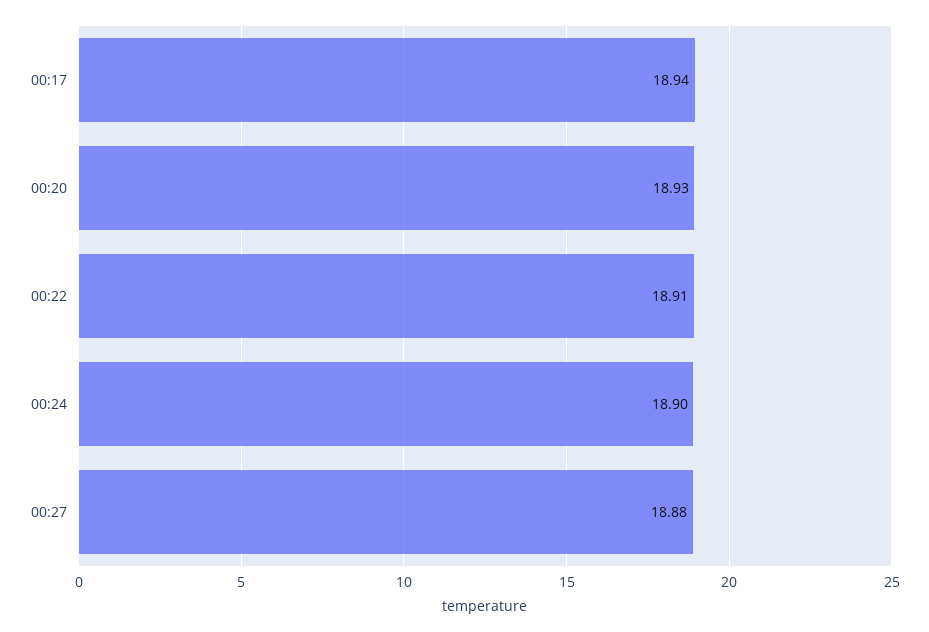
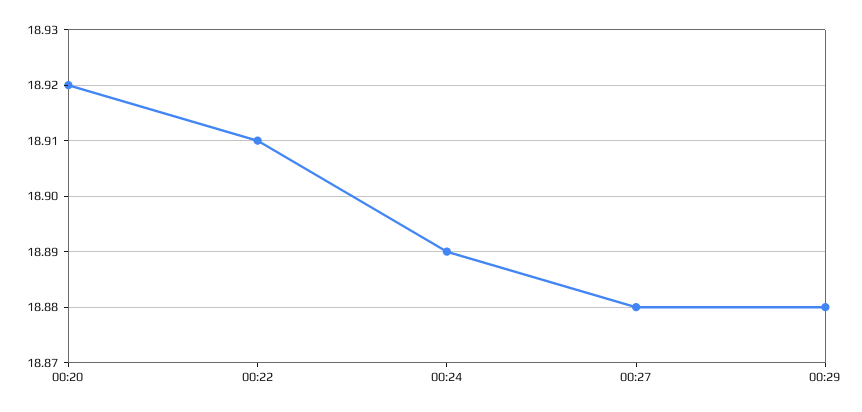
00:17: 18.94 -> none
00:20: 18.93 -> 18.92
00:24: 18.9 -> 18.89
00:29: none -> 18.88

